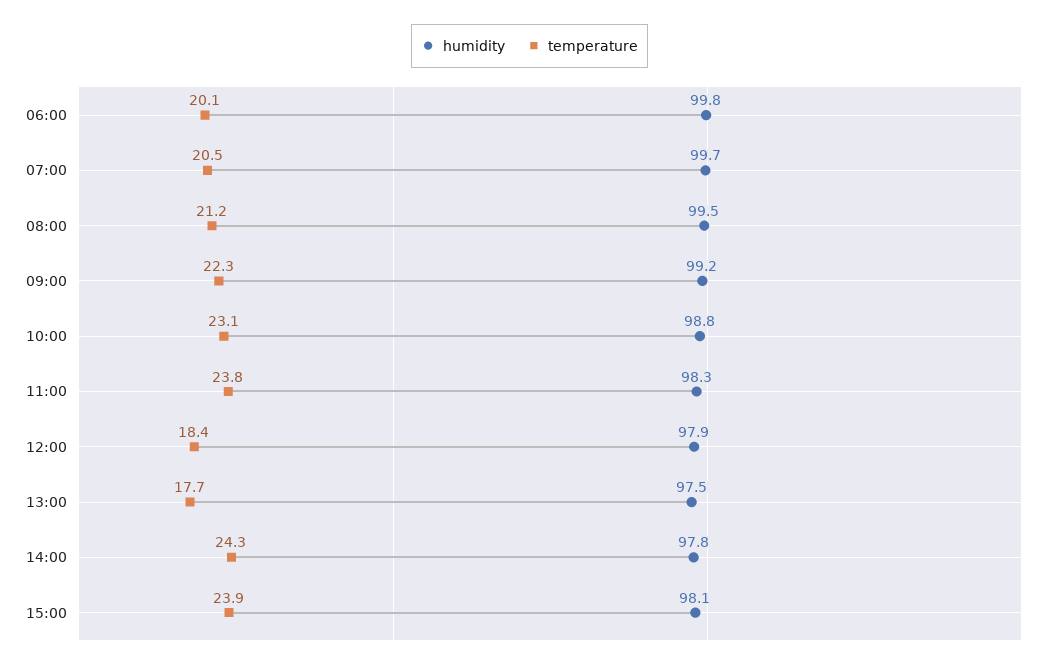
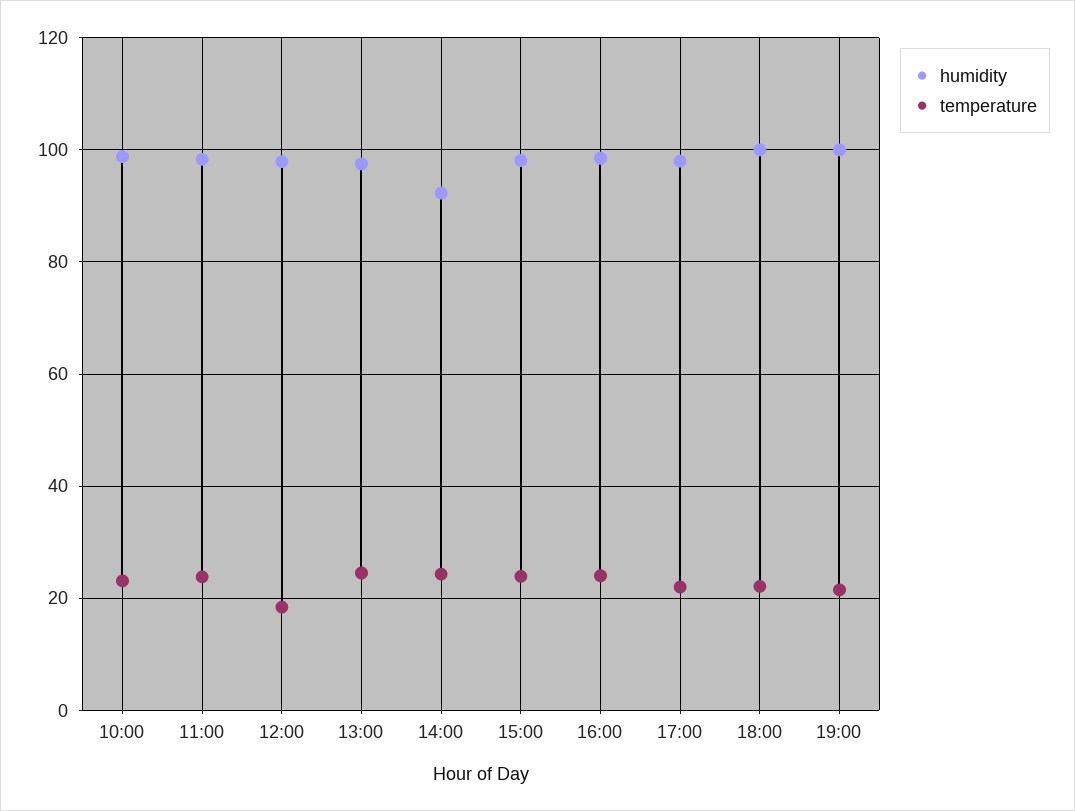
humidity, 06:00: 99.8 -> none
temperature, 06:00: 20.1 -> none
humidity, 07:00: 99.7 -> none
temperature, 07:00: 20.5 -> none
humidity, 08:00: 99.5 -> none
temperature, 08:00: 21.2 -> none
humidity, 09:00: 99.2 -> none
temperature, 09:00: 22.3 -> none
temperature, 13:00: 17.7 -> 24
humidity, 14:00: 97.8 -> 92
humidity, 16:00: none -> 98
temperature, 16:00: none -> 24
humidity, 17:00: none -> 98
temperature, 17:00: none -> 22
humidity, 18:00: none -> 100
temperature, 18:00: none -> 22
humidity, 19:00: none -> 100
temperature, 19:00: none -> 22

